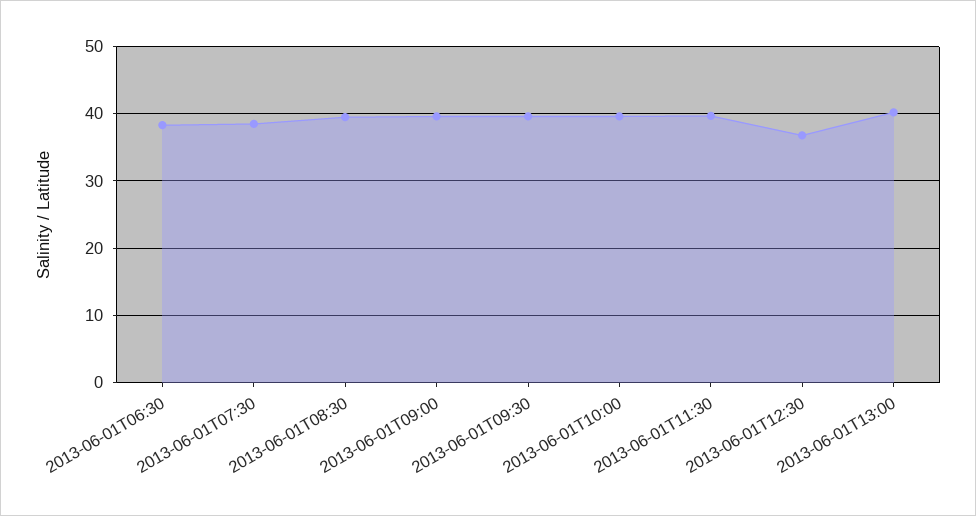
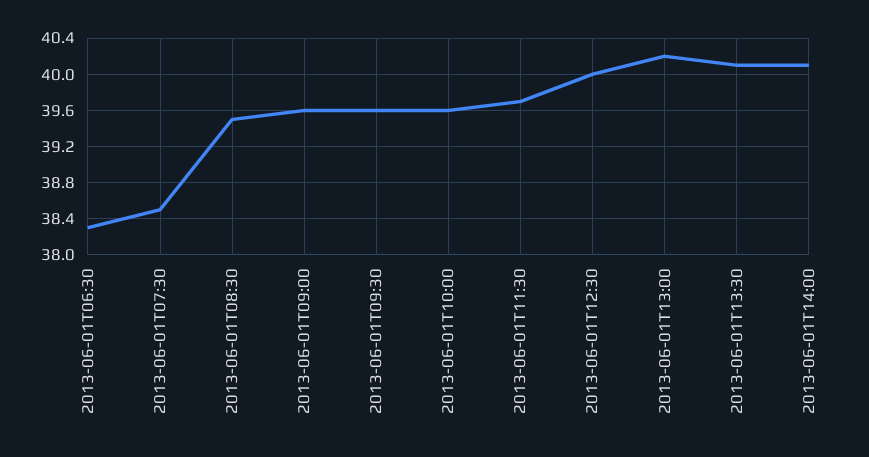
2013-06-01T12:30: 37 -> 40
2013-06-01T13:30: none -> 40.1
2013-06-01T14:00: none -> 40.1

